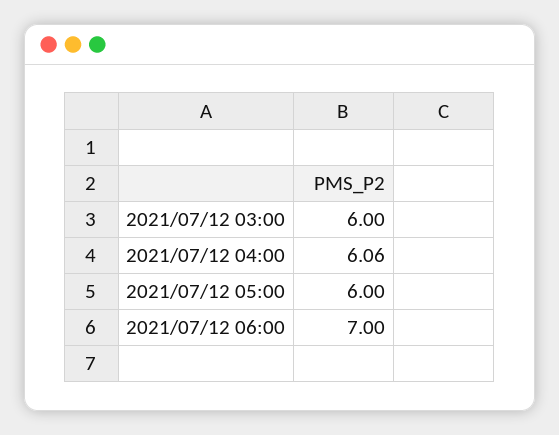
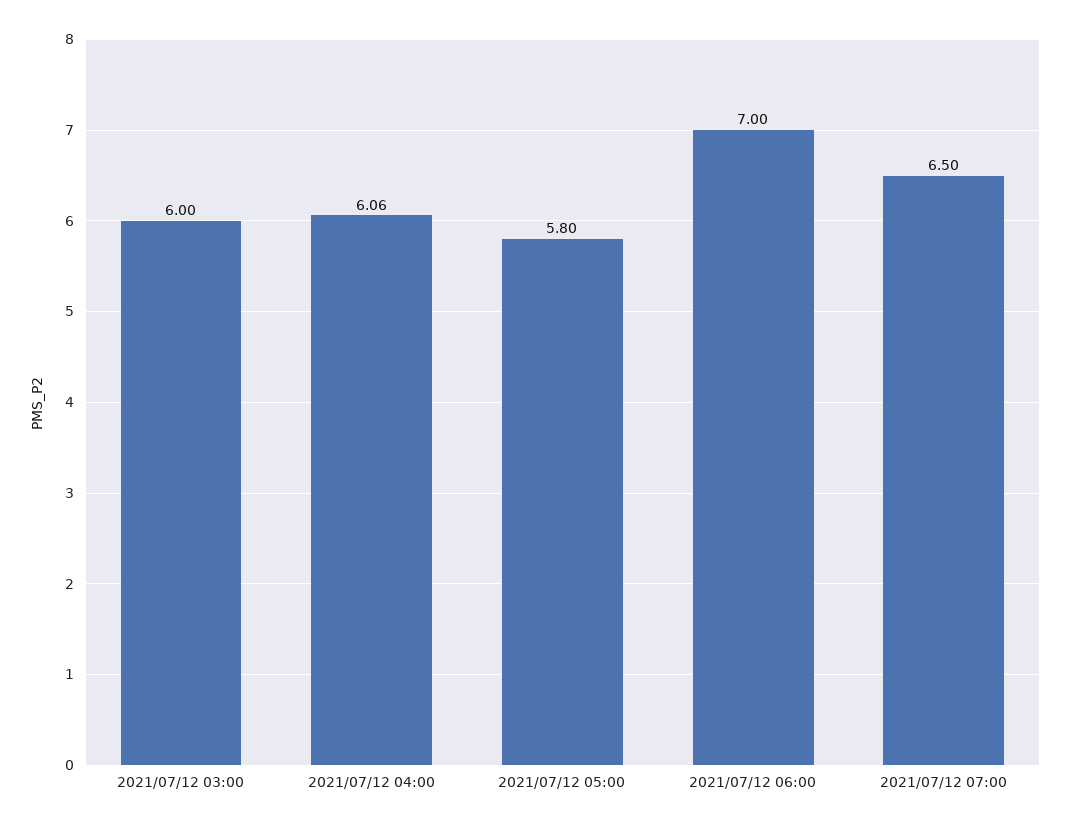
2021/07/12 05:00: 6 -> 5.8
2021/07/12 07:00: none -> 6.5

